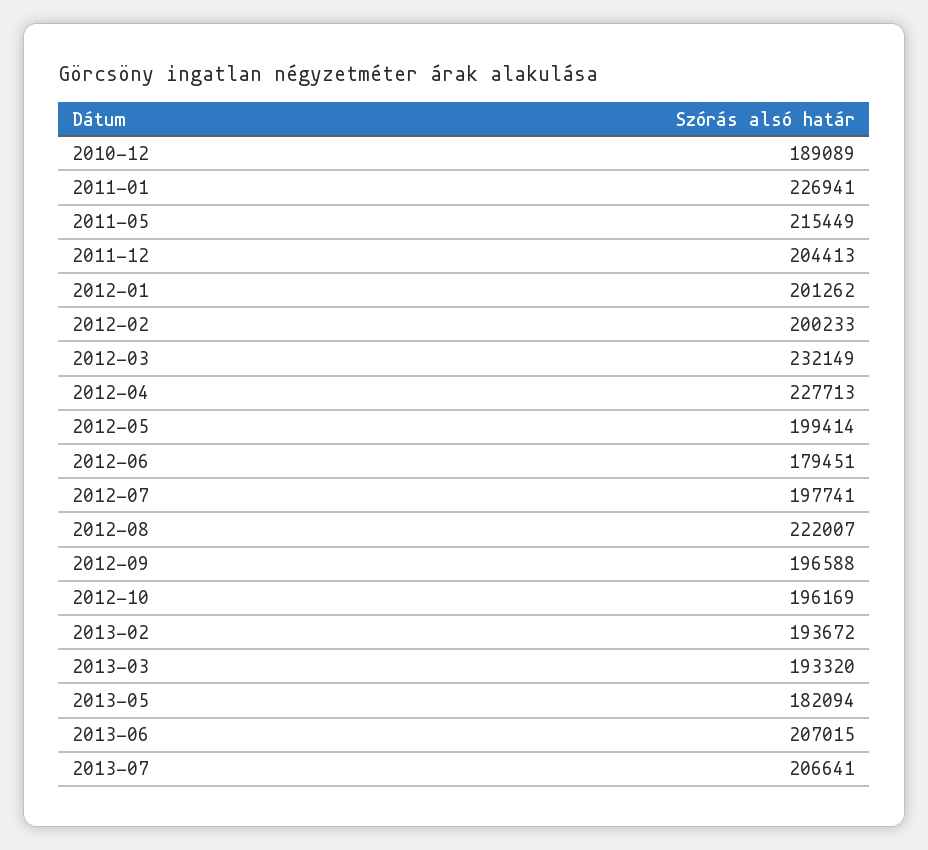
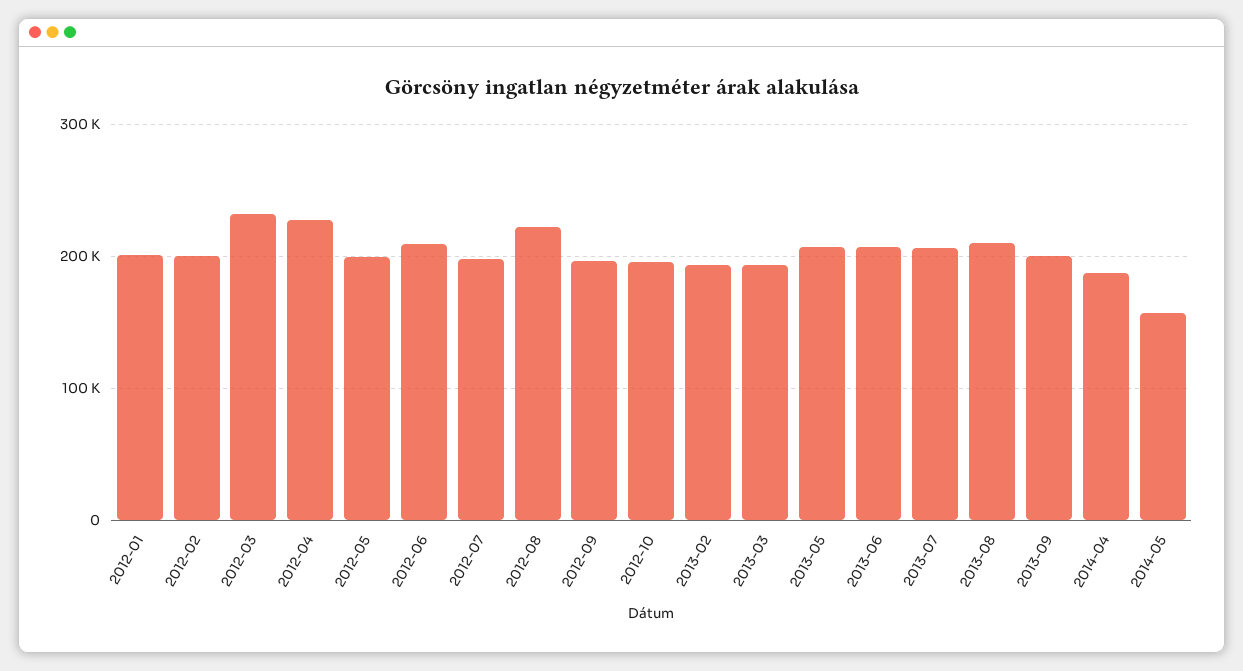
2010-12: 189089 -> none
2011-01: 226941 -> none
2011-05: 215449 -> none
2011-12: 204413 -> none
2012-06: 179451 -> 210000
2013-05: 182094 -> 210000
2013-08: none -> 210000
2013-09: none -> 200000
2014-04: none -> 190000
2014-05: none -> 160000

